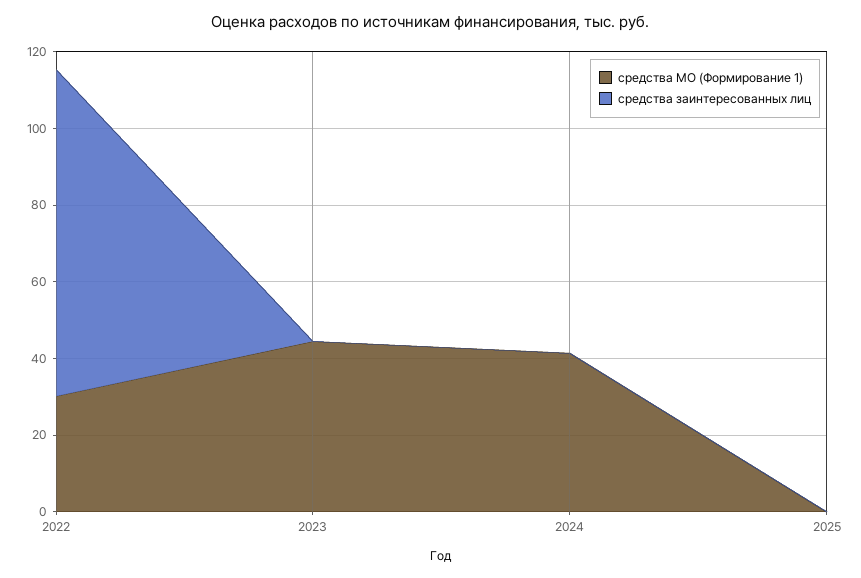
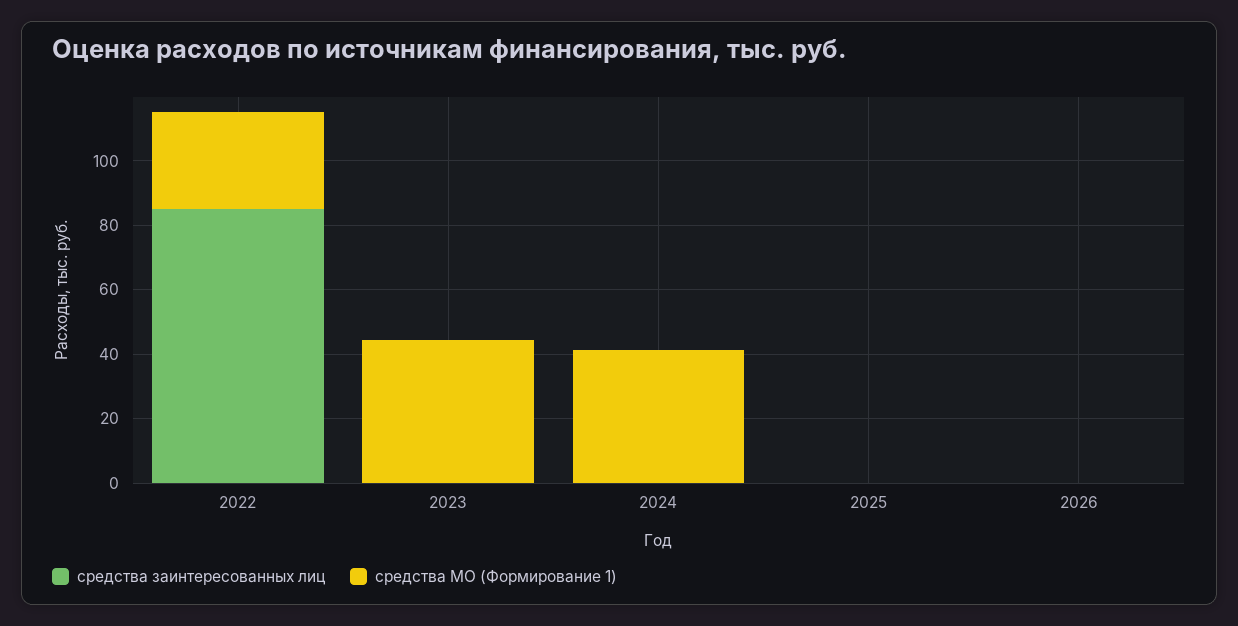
средства заинтересованных лиц, 2026: none -> 0
средства МО (Формирование 1), 2026: none -> 0

